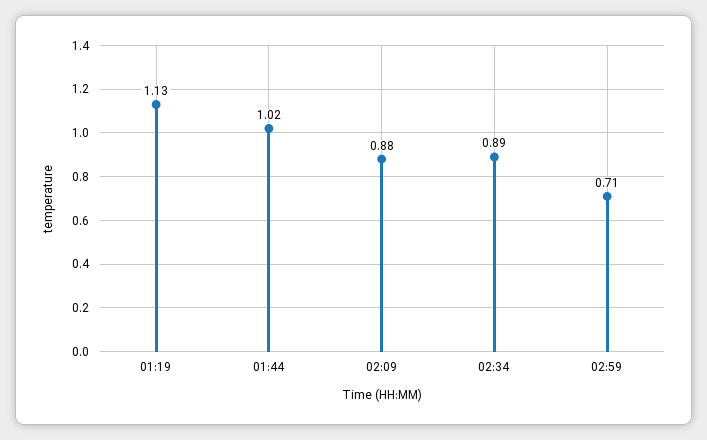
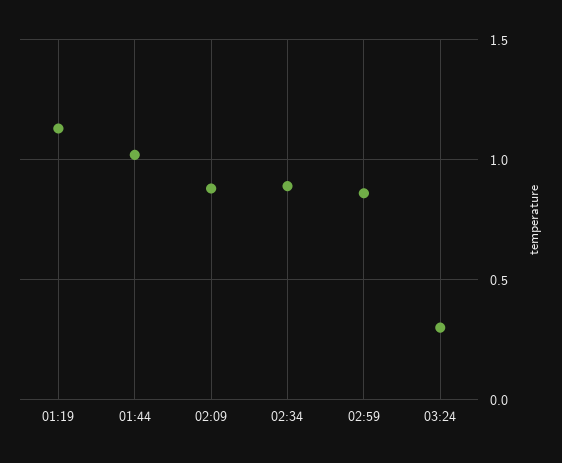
02:59: 0.71 -> 0.85
03:24: none -> 0.3

